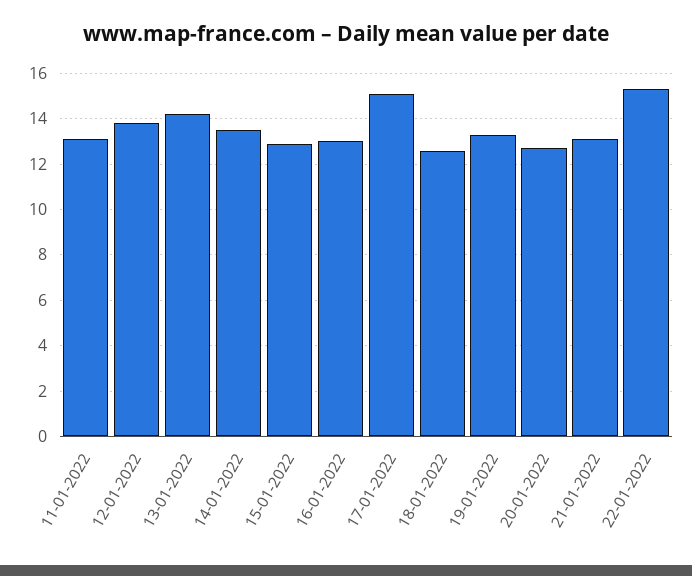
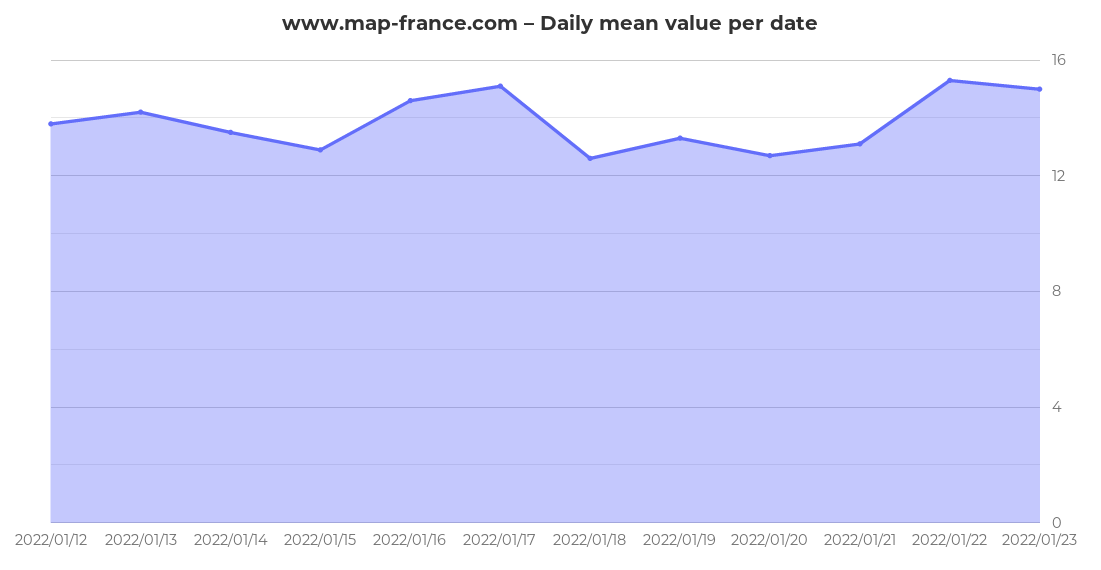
11-01-2022: 13 -> none
16-01-2022: 13 -> 14.5
2022/01/23: none -> 15

